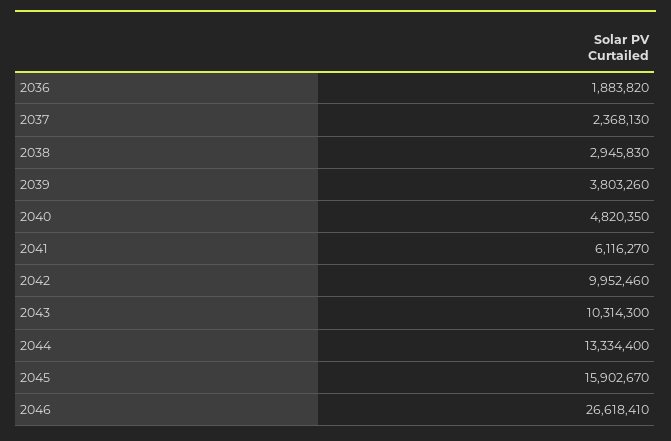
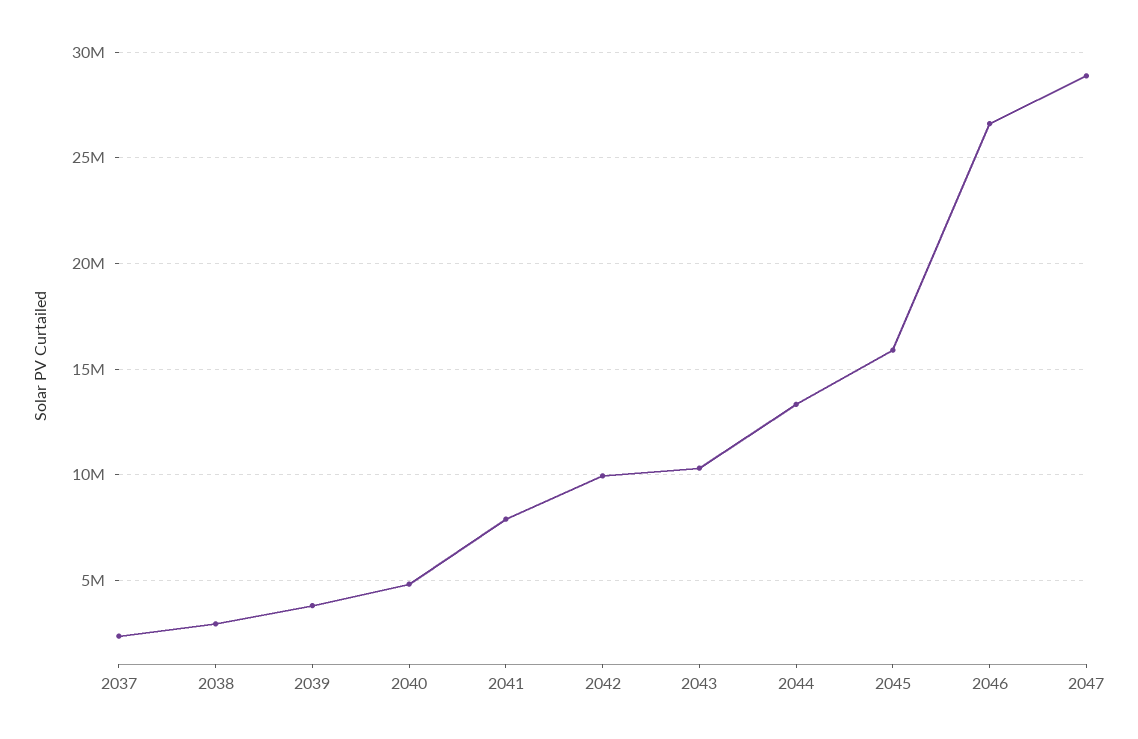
2036: 1883820 -> none
2041: 6116270 -> 8000000
2047: none -> 29000000

